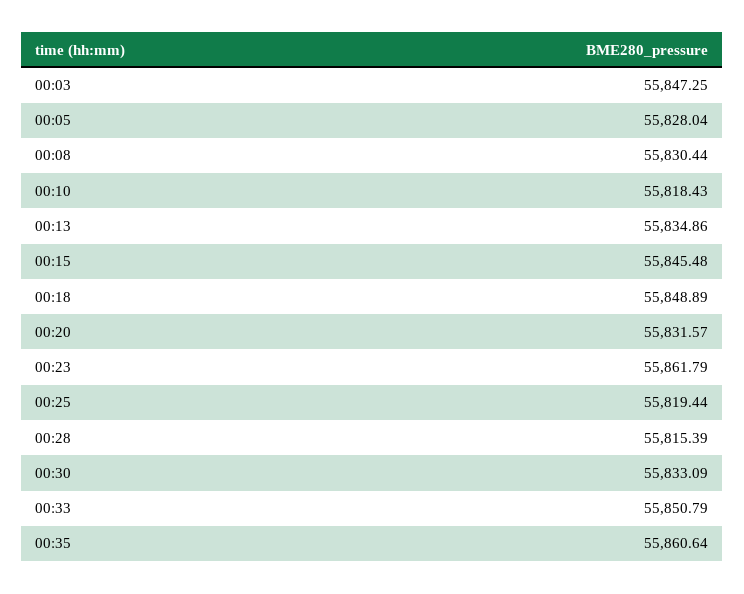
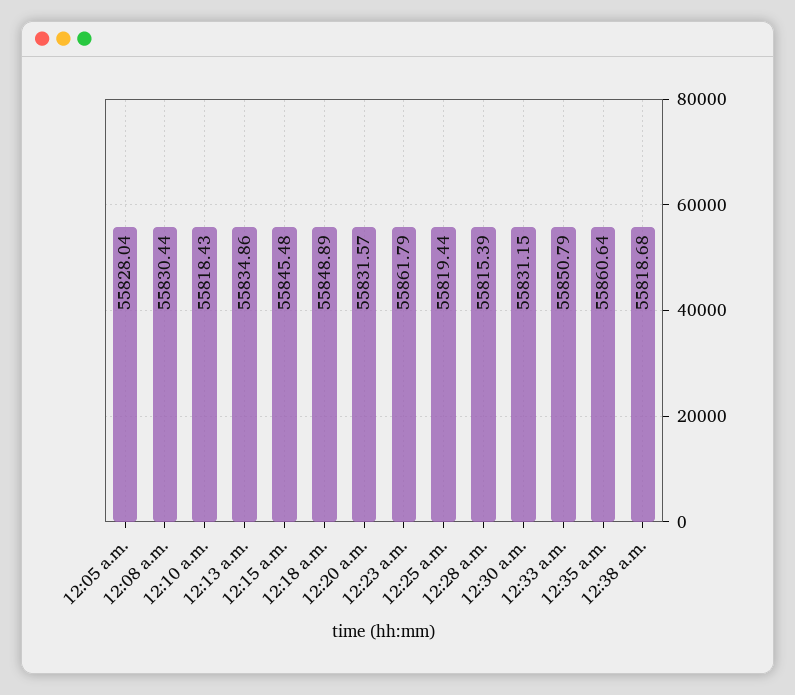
00:03: 55847.25 -> none
00:30: 55833.09 -> 55831.15
12:38 a.m.: none -> 55818.68

